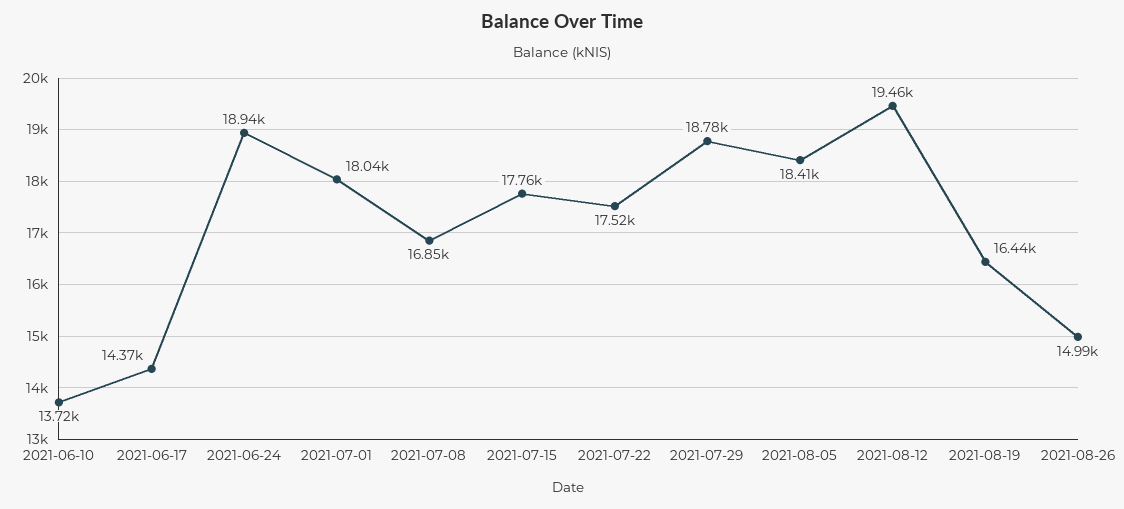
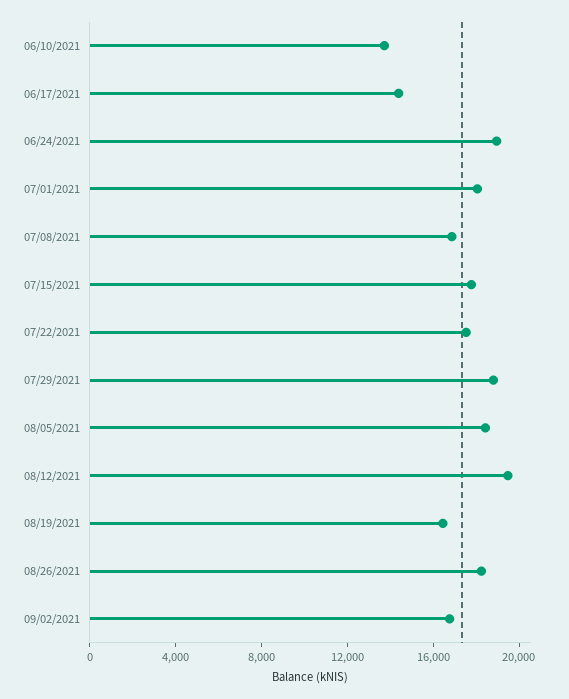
2021-08-26: 14990 -> 18000
09/02/2021: none -> 17000

